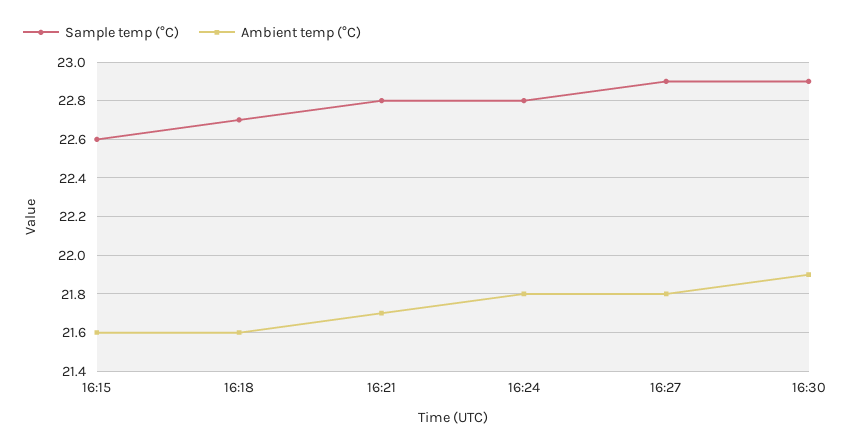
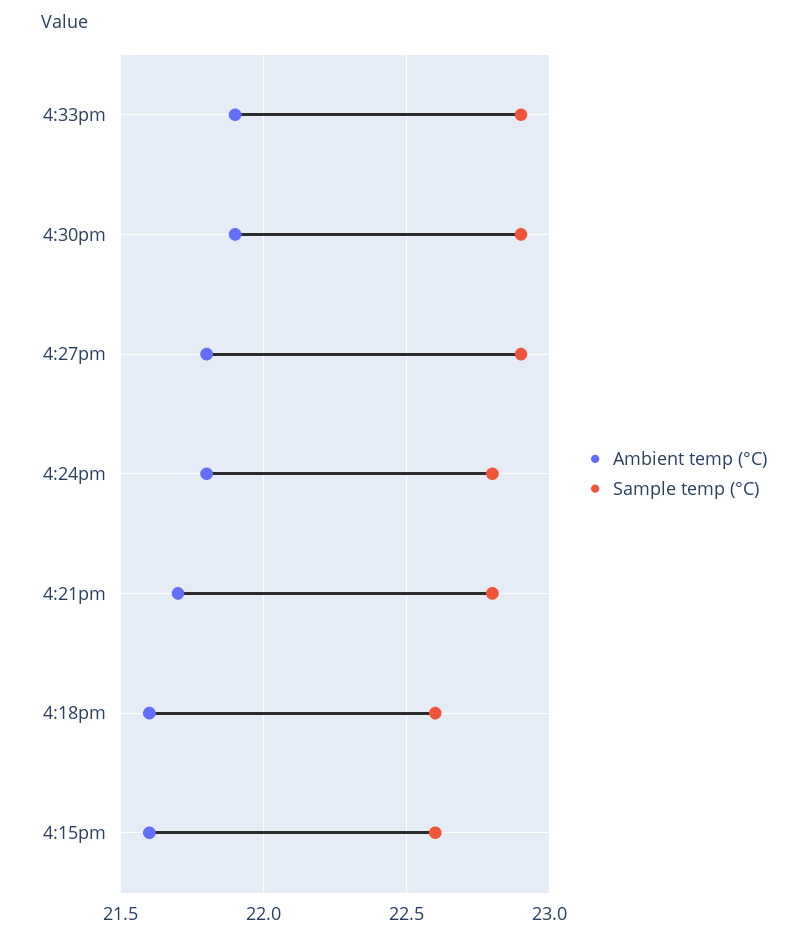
Sample temp (°C), 16:18: 22.7 -> 22.6
Ambient temp (°C), 4:33pm: none -> 21.9
Sample temp (°C), 4:33pm: none -> 22.9

